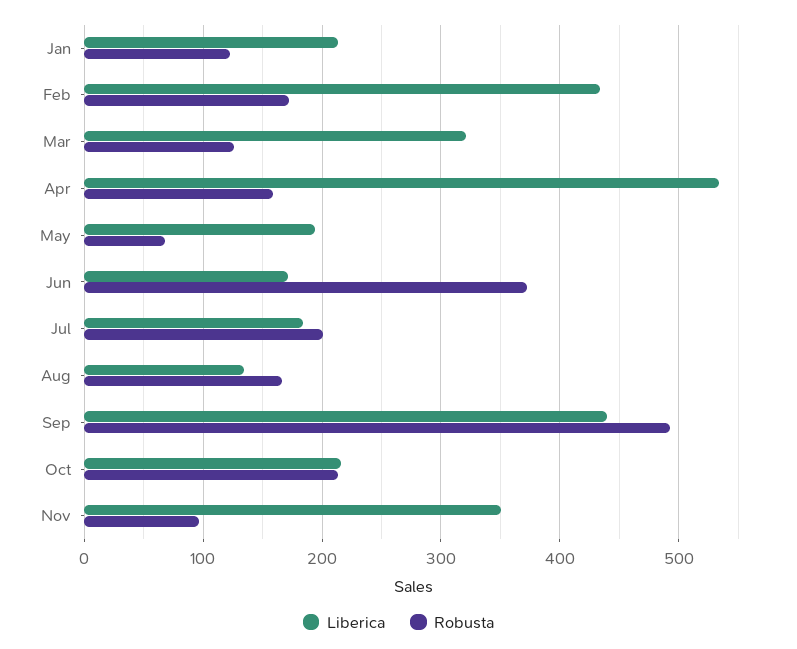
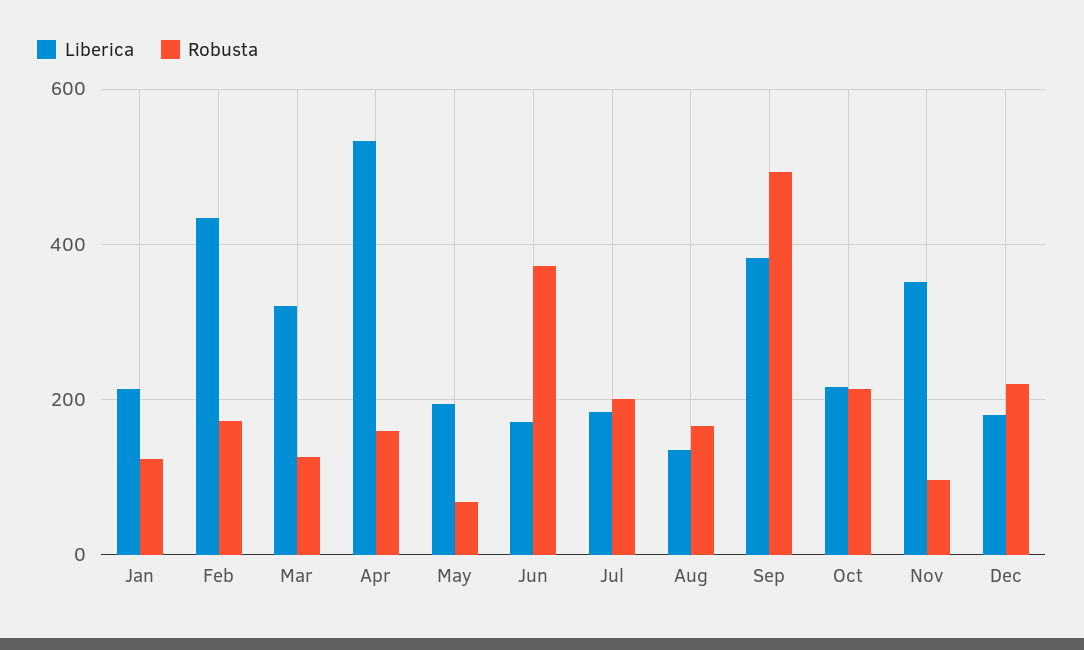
Liberica, Sep: 440 -> 380
Liberica, Dec: none -> 180
Robusta, Dec: none -> 220

